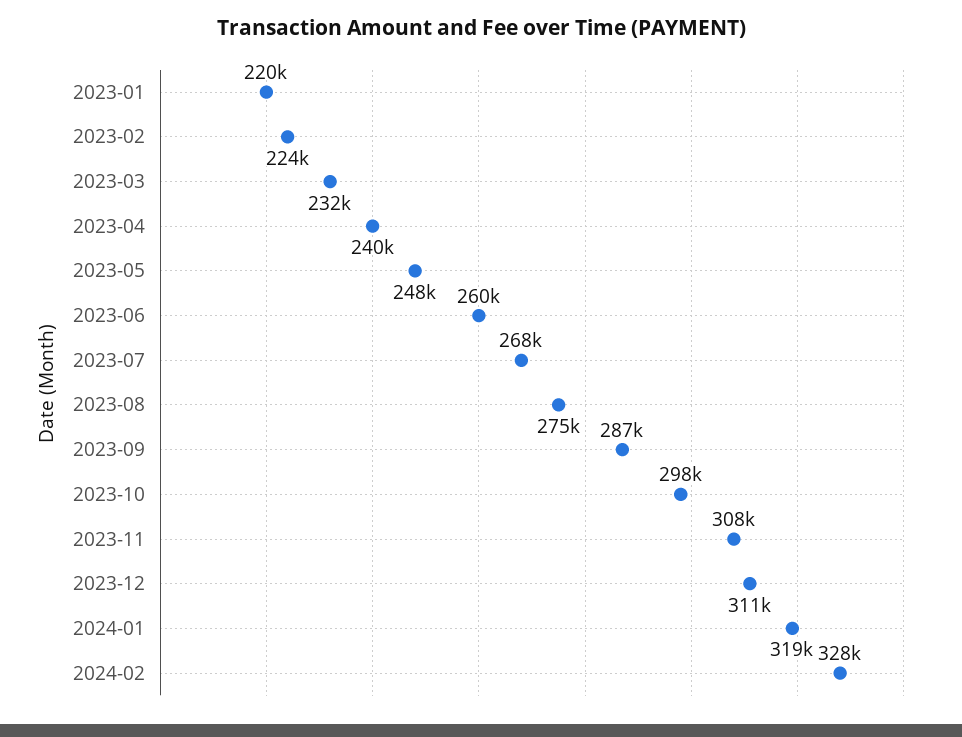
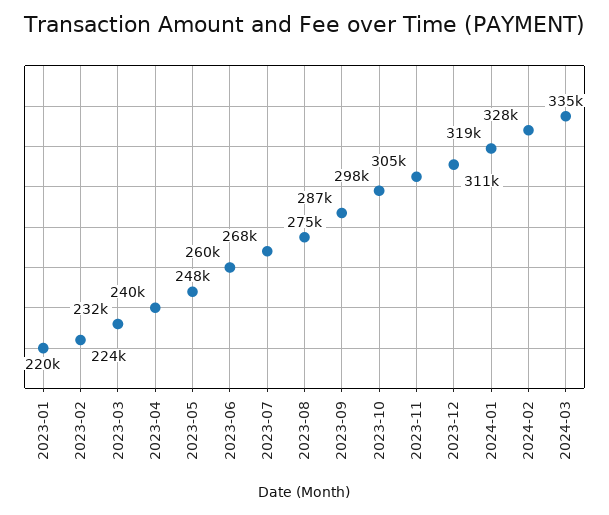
2023-11: 308000 -> 305000
2024-03: none -> 335000

